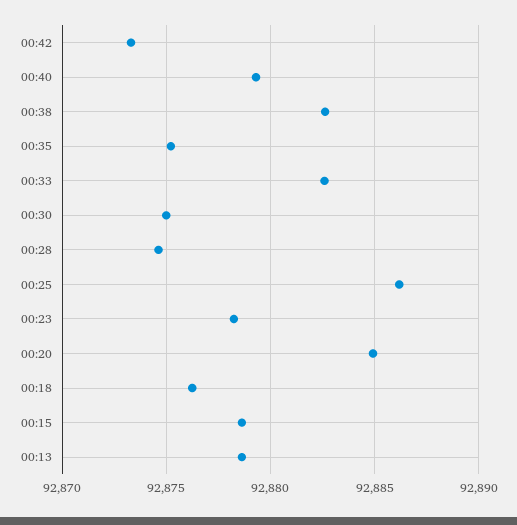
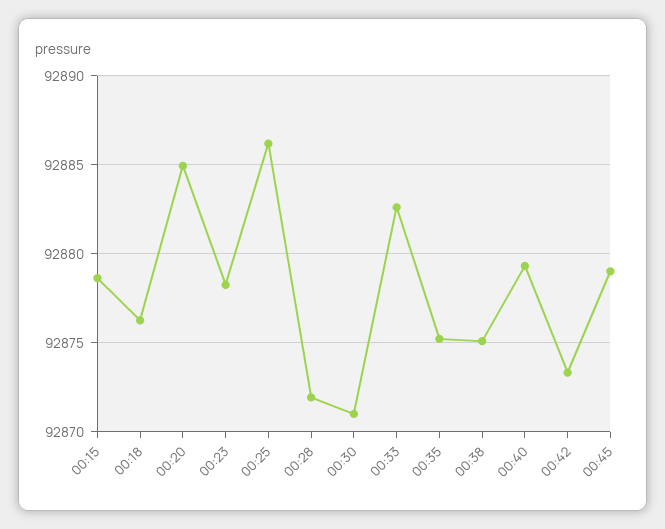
00:38: 92882.5 -> 92875
00:30: 92875 -> 92871
00:28: 92874.5 -> 92872
00:13: 92878.5 -> none
00:45: none -> 92879

